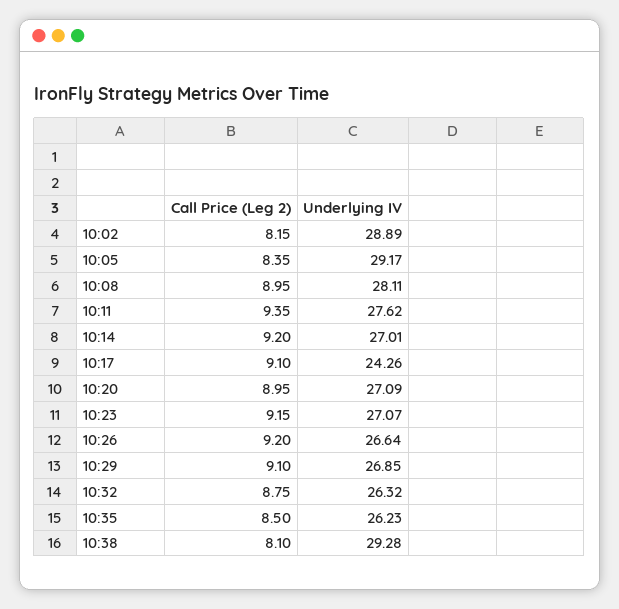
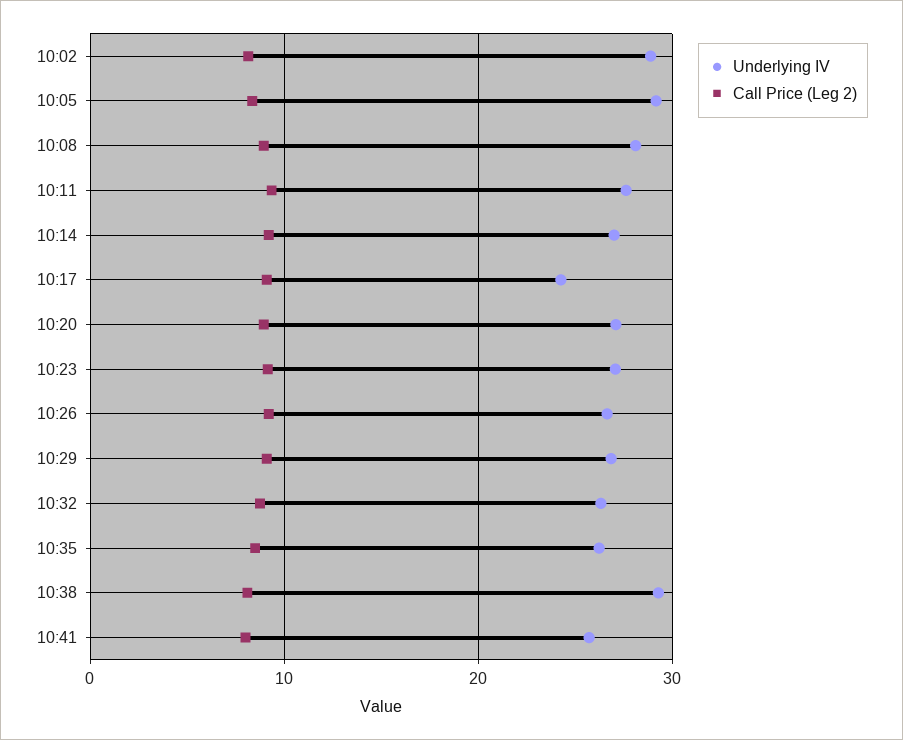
Underlying IV, 10:41: none -> 26
Call Price (Leg 2), 10:41: none -> 8

